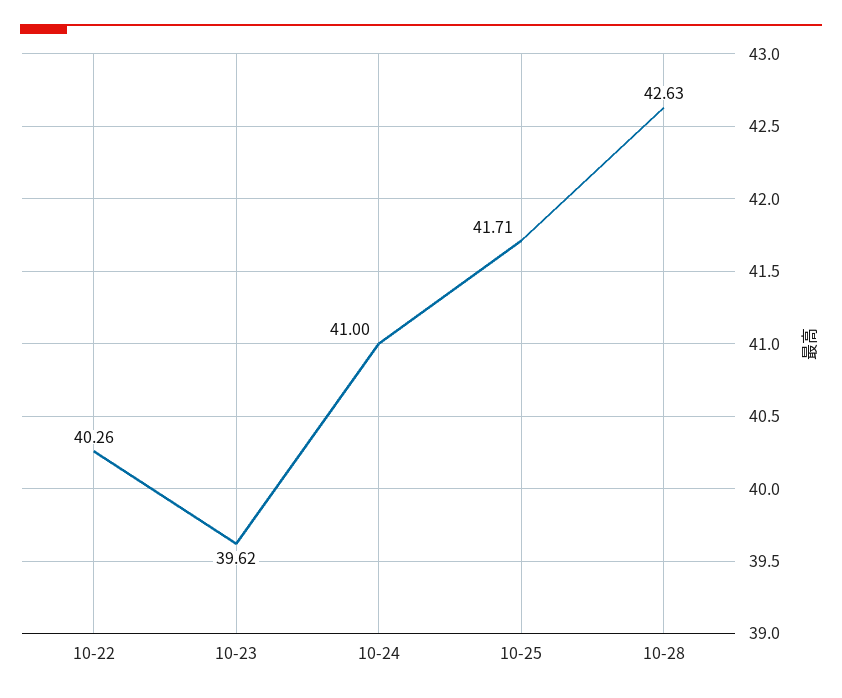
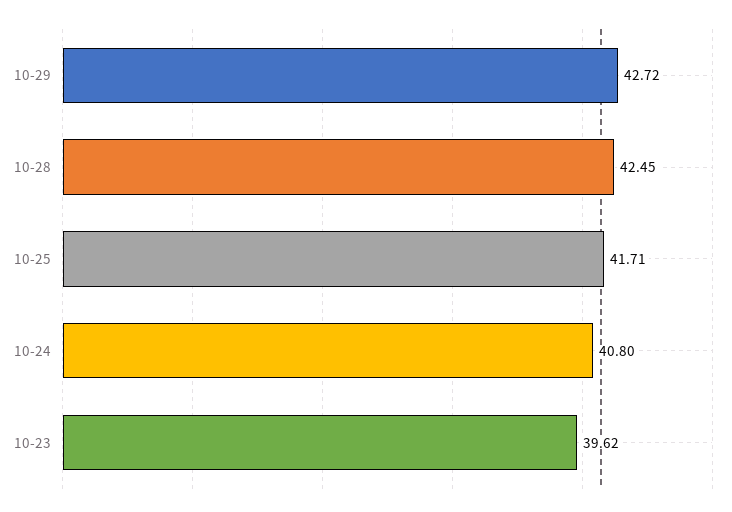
10-22: 40.26 -> none
10-24: 41 -> 40.8
10-28: 42.63 -> 42.45
10-29: none -> 42.72

